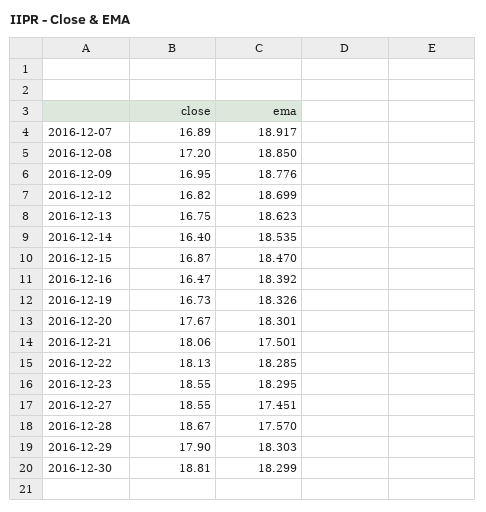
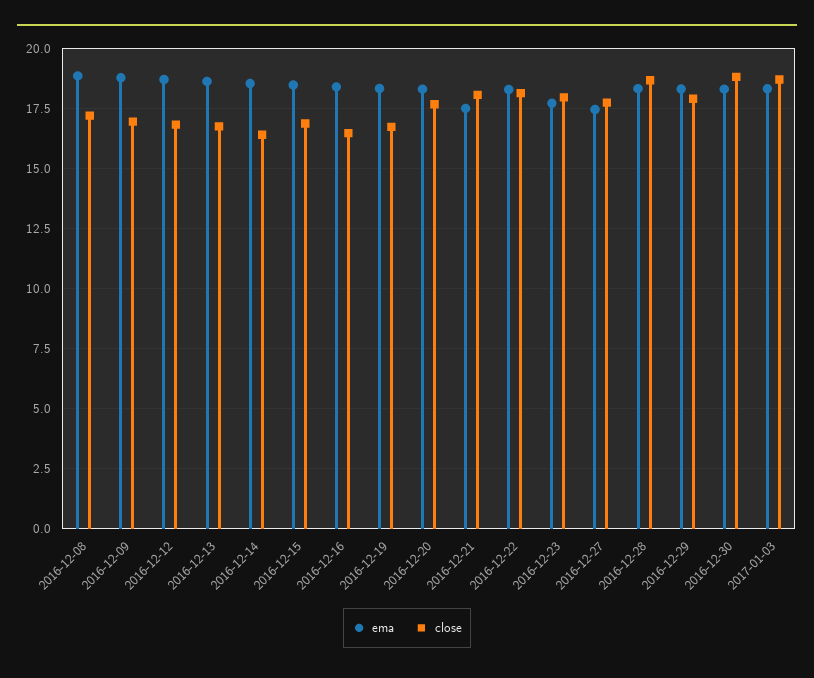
close, 2016-12-07: 16.89 -> none
ema, 2016-12-07: 18.917 -> none
close, 2016-12-23: 18.55 -> 18
ema, 2016-12-23: 18.295 -> 17.75
close, 2016-12-27: 18.55 -> 17.75
ema, 2016-12-28: 17.57 -> 18.25
ema, 2017-01-03: none -> 18.25
close, 2017-01-03: none -> 18.75

